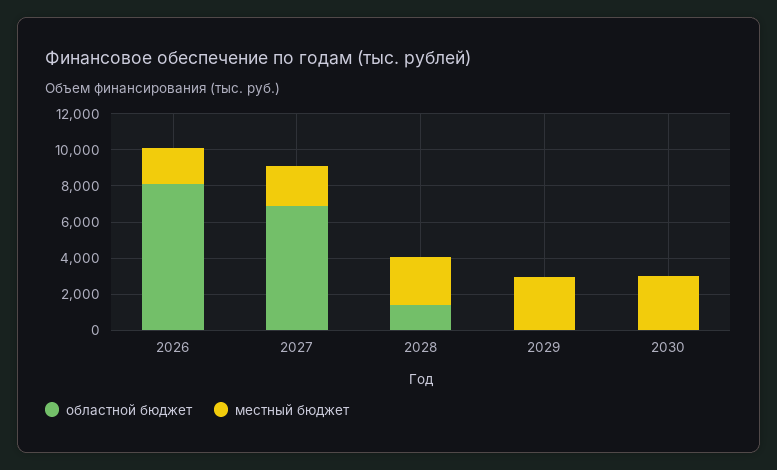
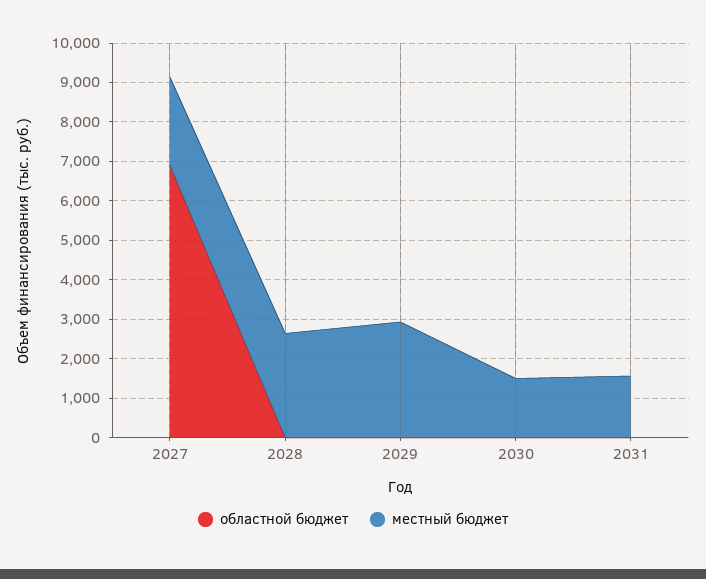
областной бюджет, 2026: 8000 -> none
местный бюджет, 2026: 2000 -> none
областной бюджет, 2028: 1500 -> 0
местный бюджет, 2030: 3000 -> 1500
областной бюджет, 2031: none -> 0
местный бюджет, 2031: none -> 1500

